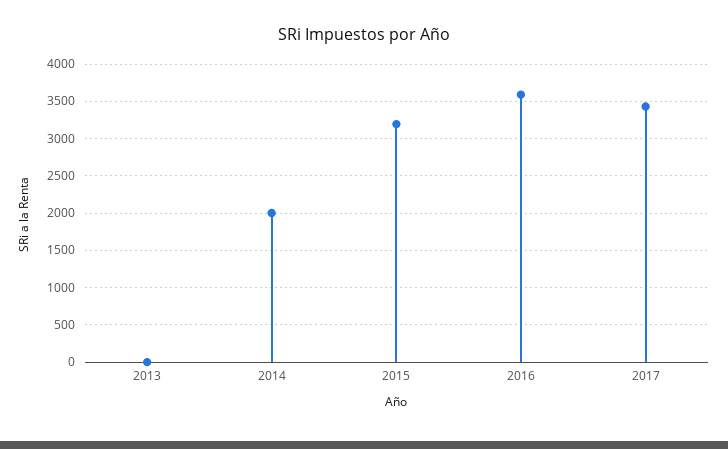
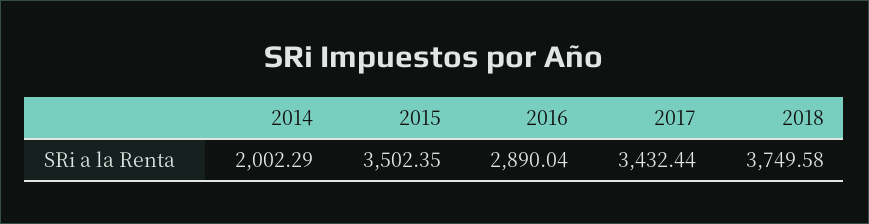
2013: 0 -> none
2015: 3200 -> 3502.35
2016: 3600 -> 2890.04
2018: none -> 3749.58

